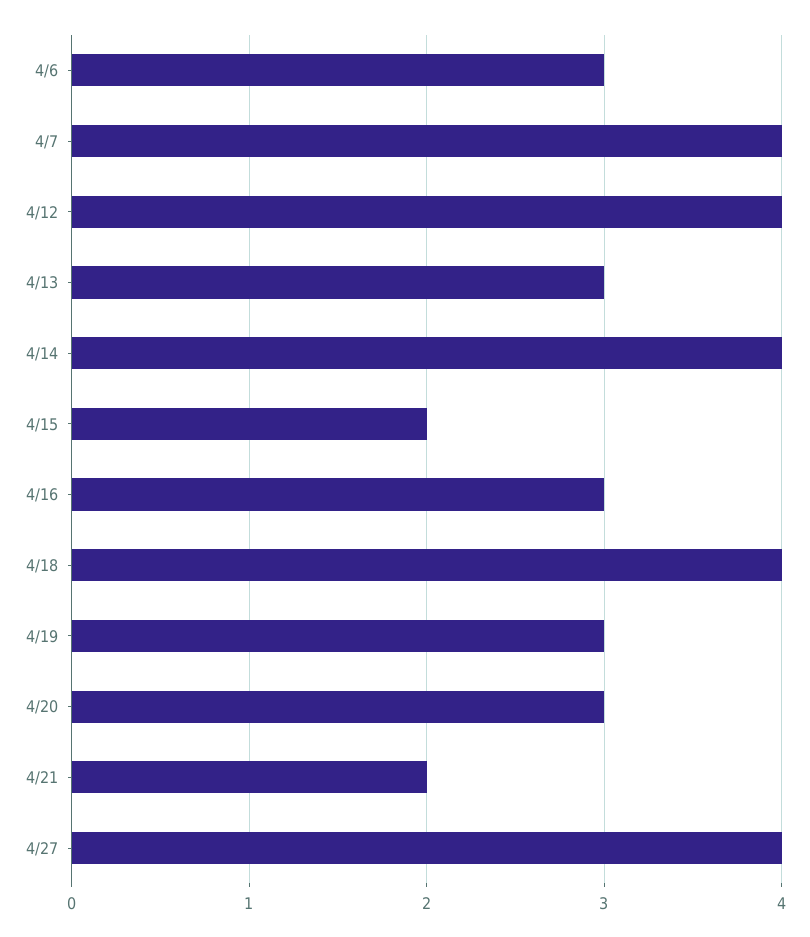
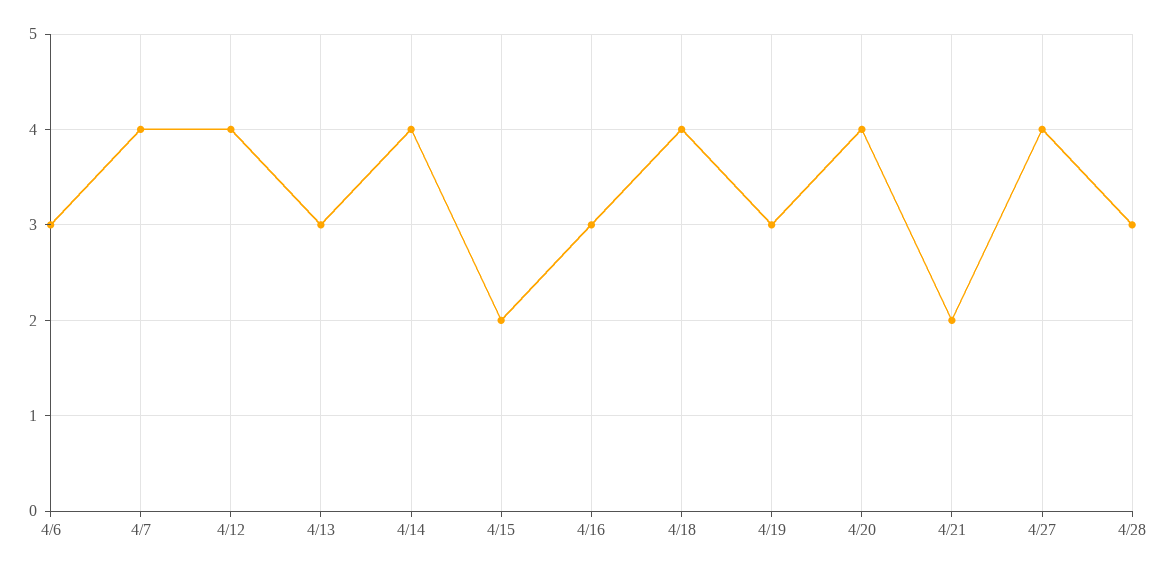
4/20: 3 -> 4
4/28: none -> 3

